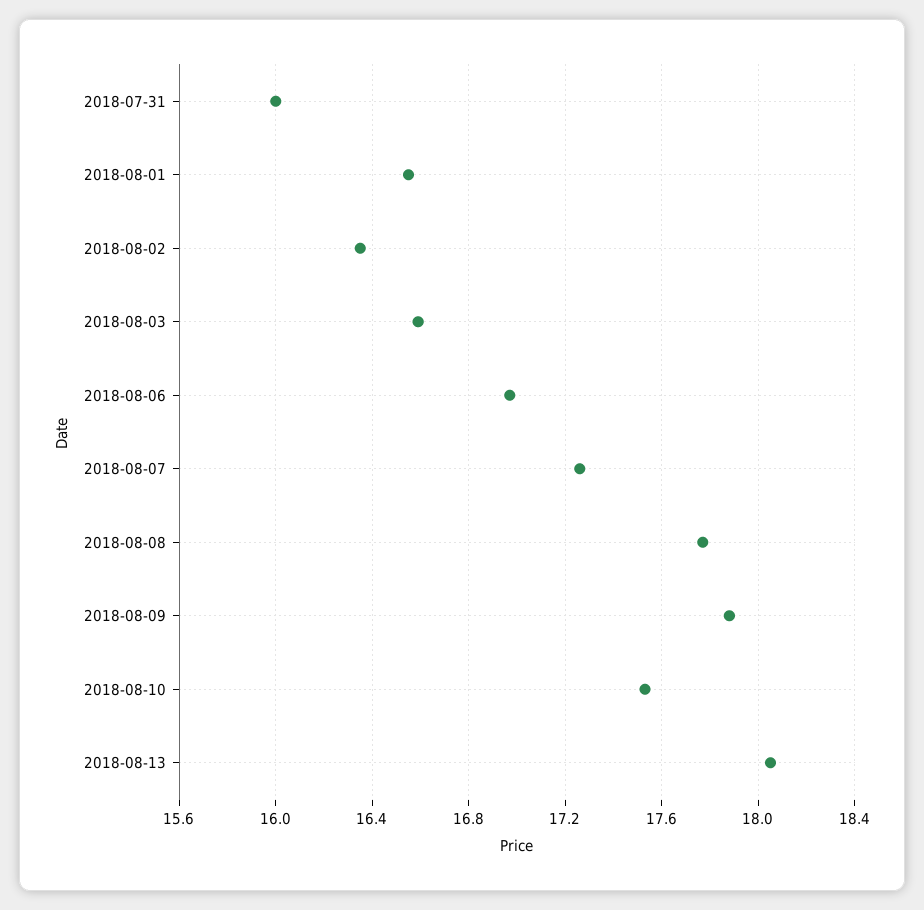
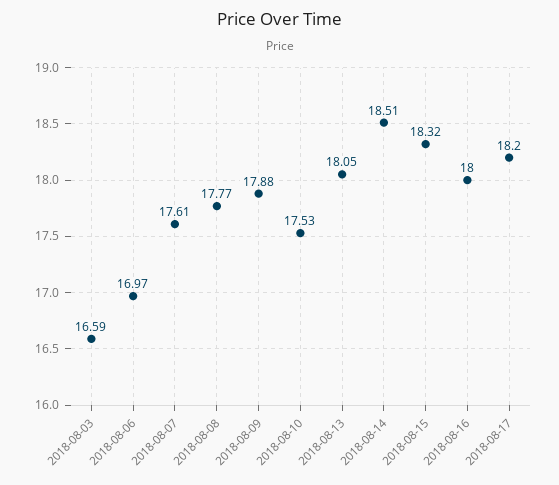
2018-07-31: 16 -> none
2018-08-01: 16.55 -> none
2018-08-02: 16.35 -> none
2018-08-07: 17.25 -> 17.61
2018-08-14: none -> 18.51
2018-08-15: none -> 18.32
2018-08-16: none -> 18
2018-08-17: none -> 18.2

